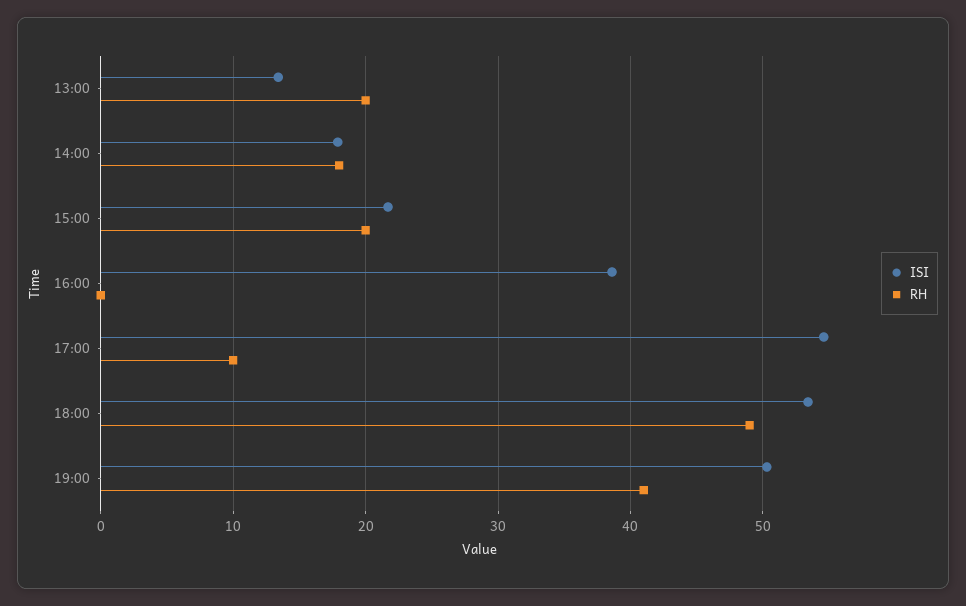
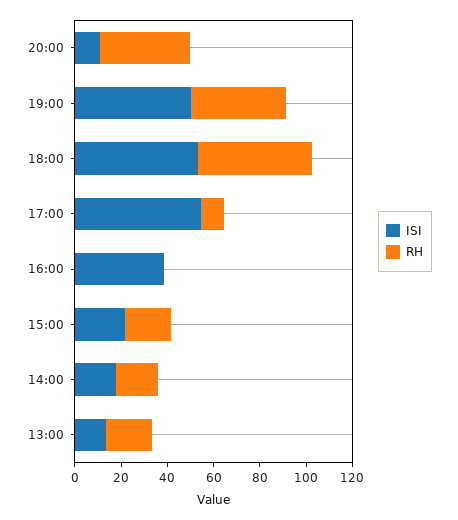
ISI, 20:00: none -> 10
RH, 20:00: none -> 40

